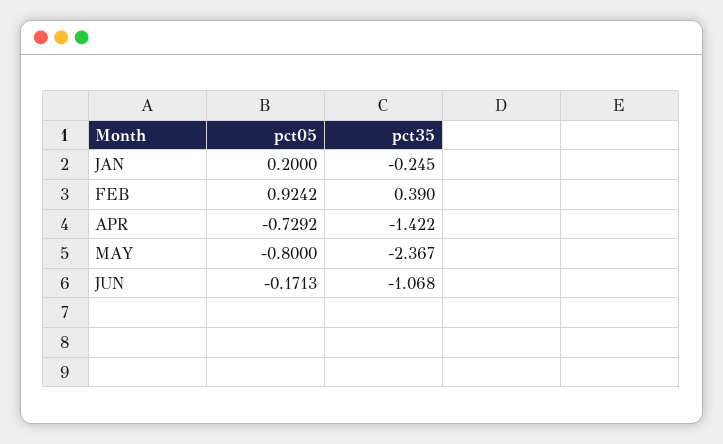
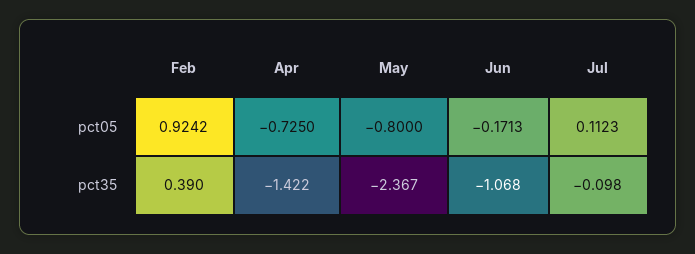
pct05, JAN: 0.2 -> none
pct35, JAN: -0.245 -> none
pct05, APR: -0.7292 -> -0.725
pct05, Jul: none -> 0.1123
pct35, Jul: none -> -0.098

